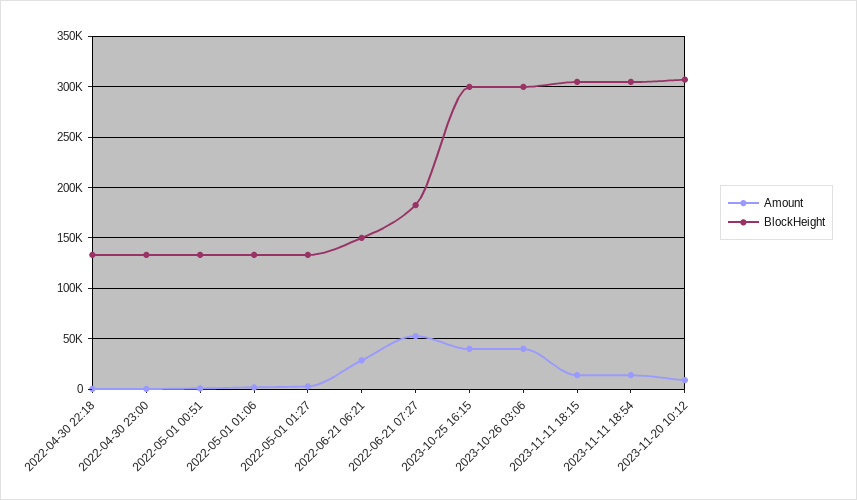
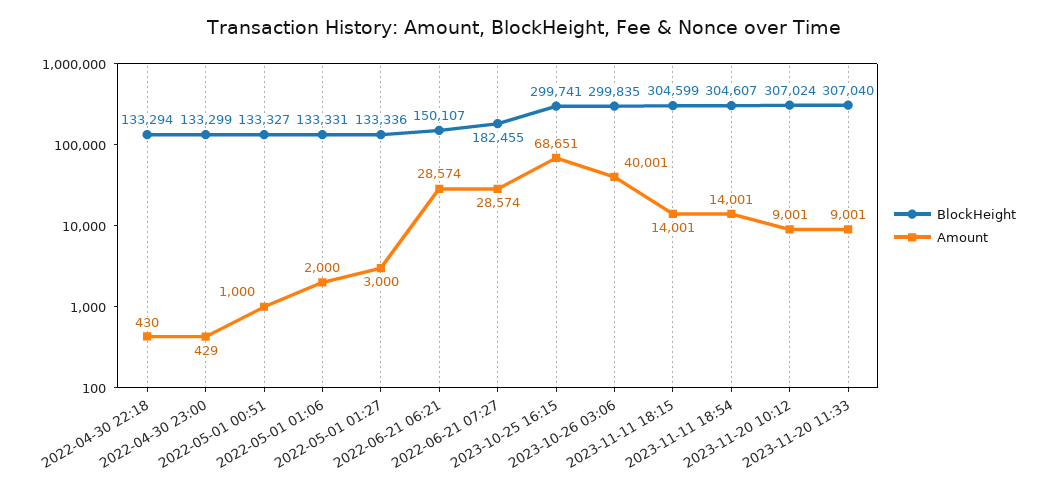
Amount, 2022-06-21 07:27: 50000 -> 28574
Amount, 2023-10-25 16:15: 40000 -> 68651
BlockHeight, 2023-11-20 11:33: none -> 307040
Amount, 2023-11-20 11:33: none -> 9001

